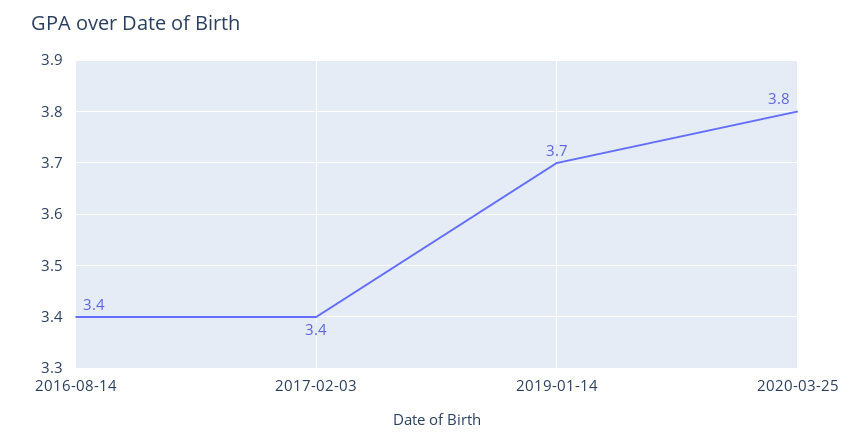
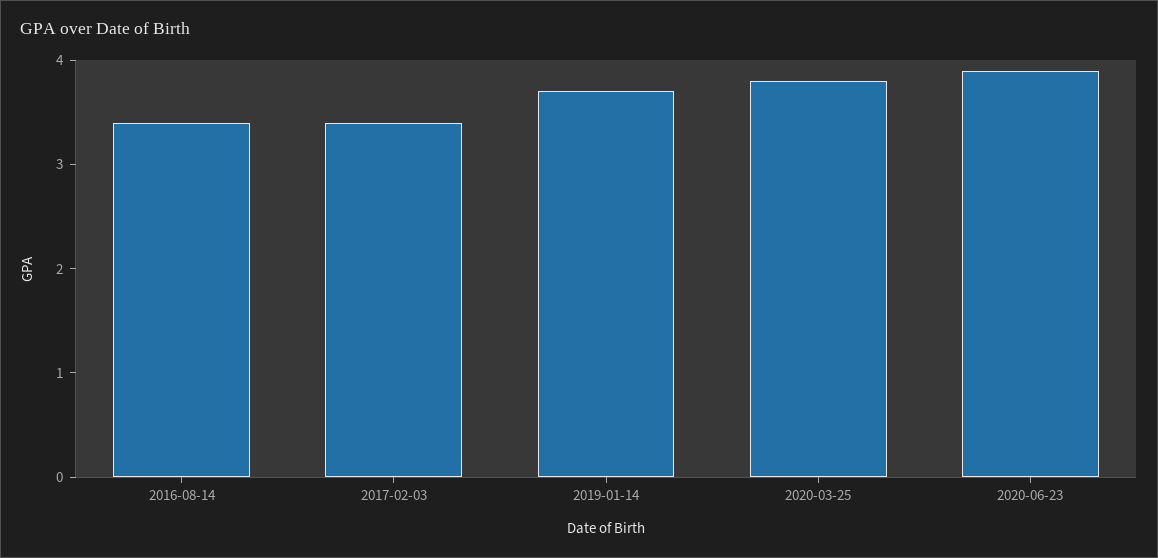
2020-06-23: none -> 3.9

